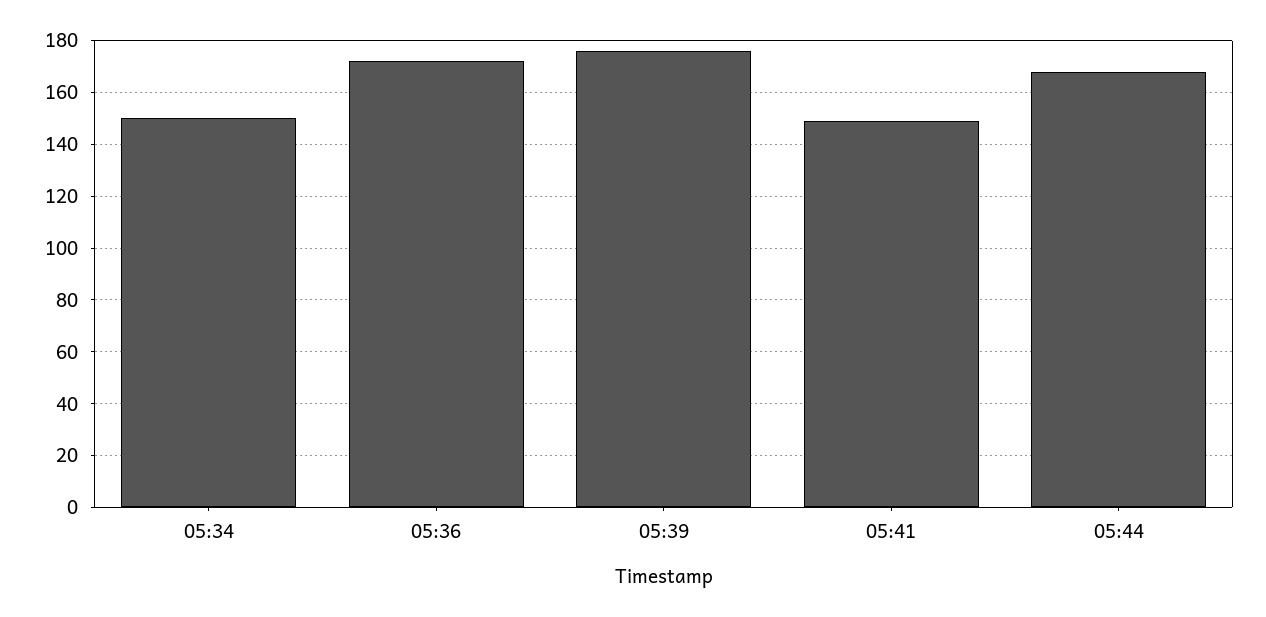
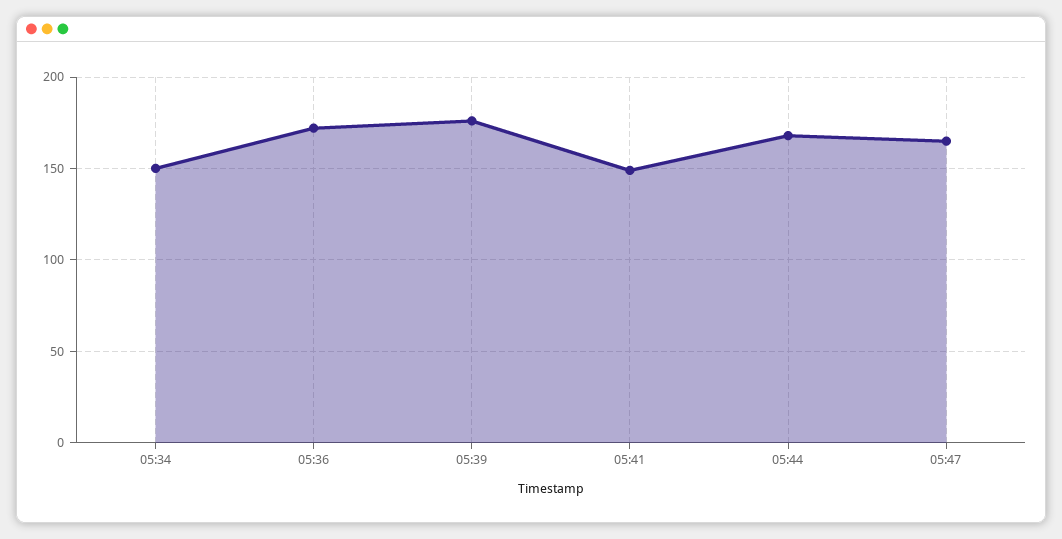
05:47: none -> 165

